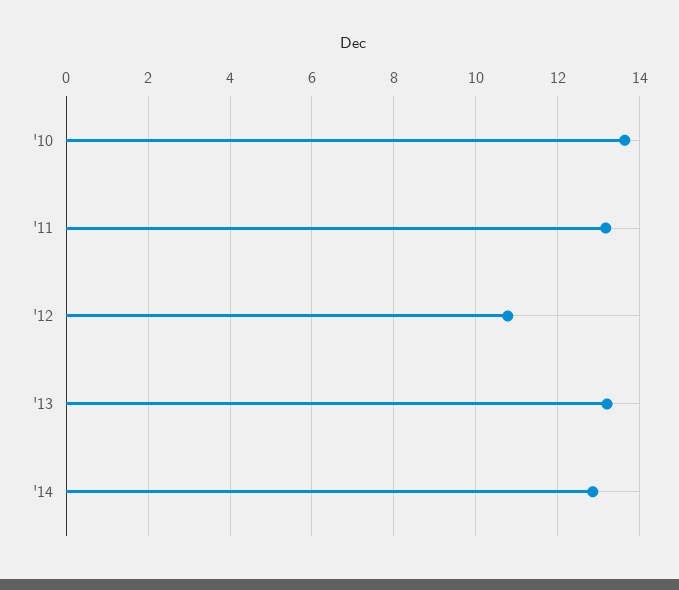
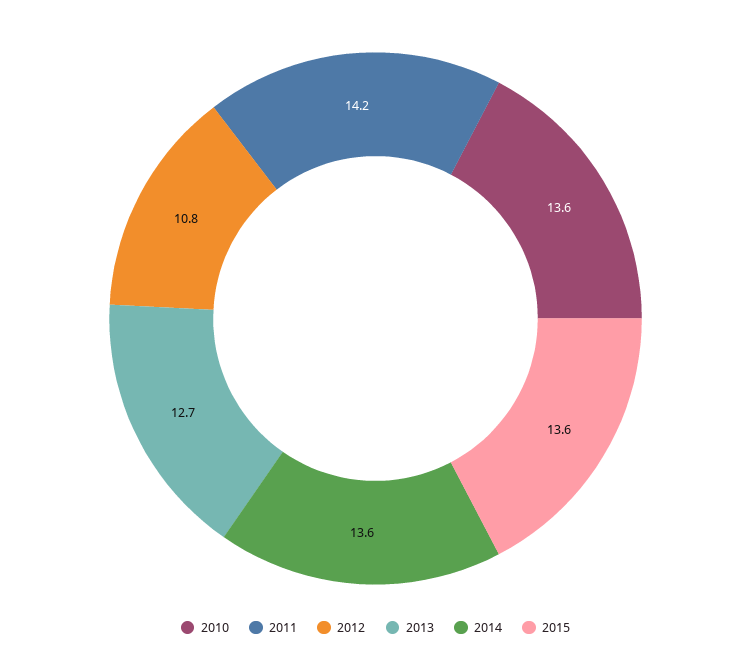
'11: 13.2 -> 14.2
'13: 13.2 -> 12.7
'14: 12.8 -> 13.6
2015: none -> 13.6

